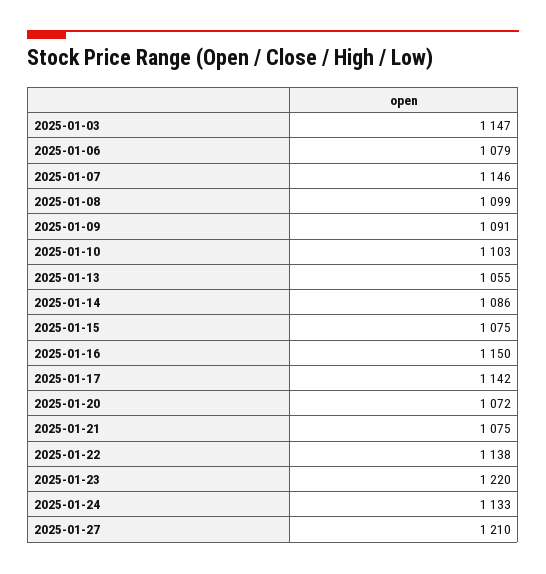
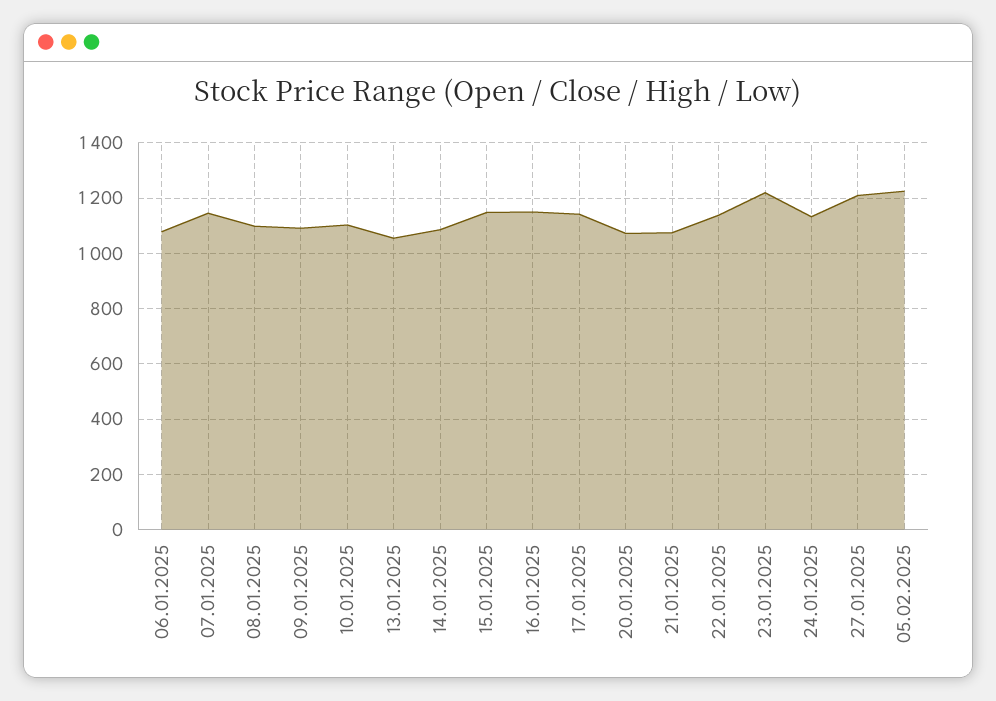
2025-01-03: 1147 -> none
2025-01-15: 1075 -> 1150
05.02.2025: none -> 1225

